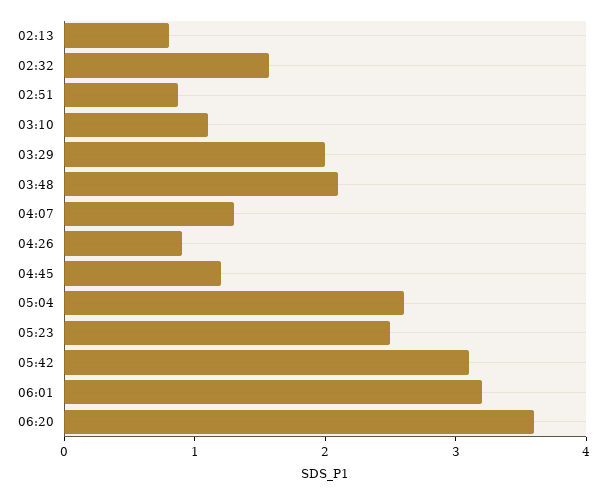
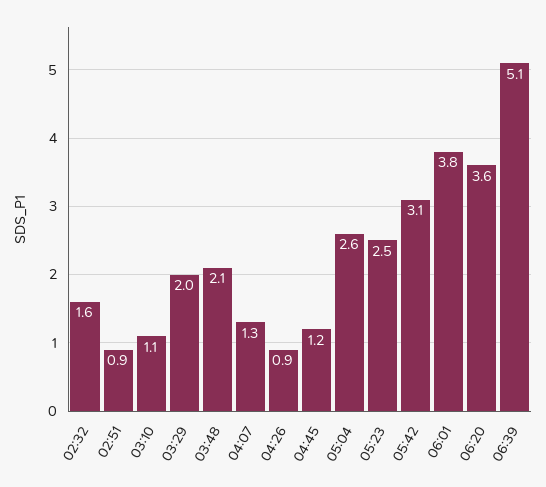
02:13: 0.8 -> none
06:01: 3.2 -> 3.8
06:39: none -> 5.1

